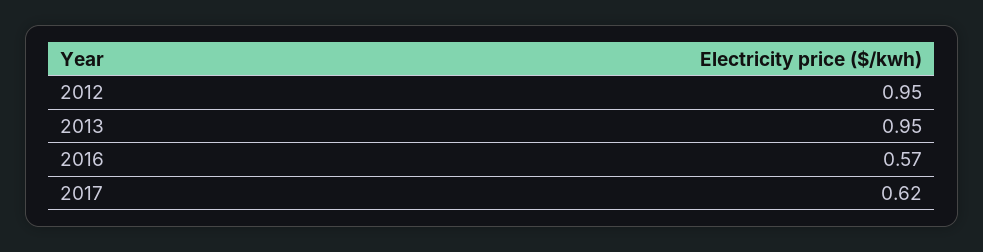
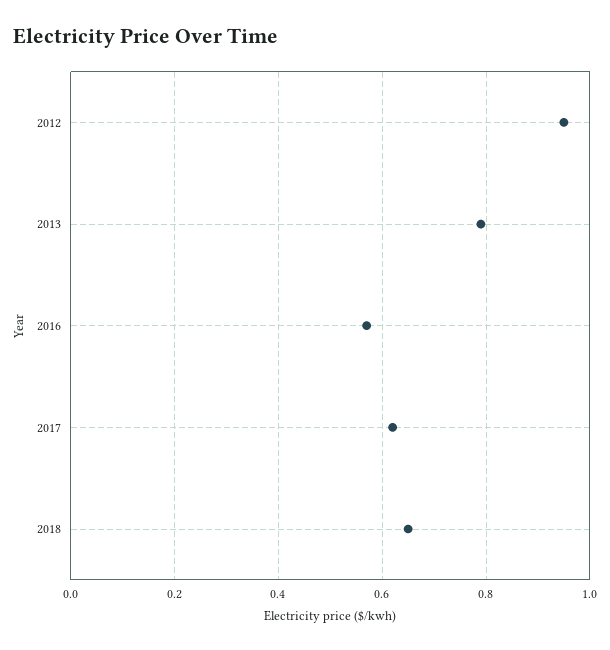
2013: 0.95 -> 0.8
2018: none -> 0.65

